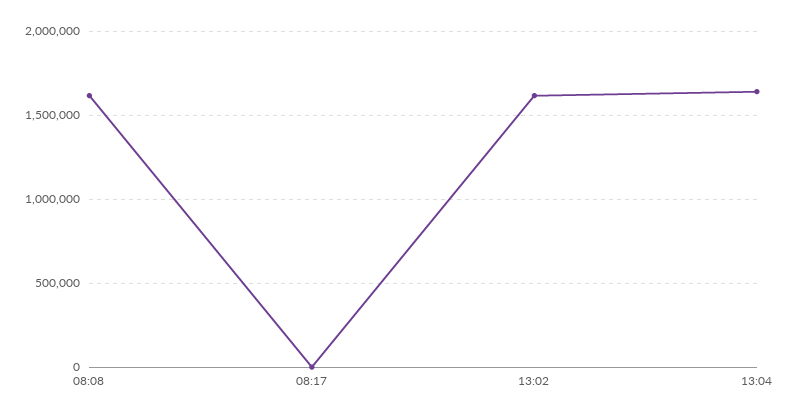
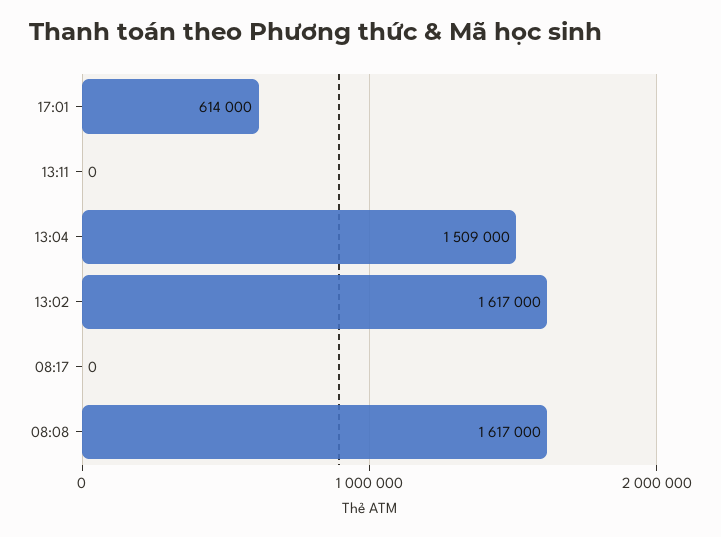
13:04: 1650000 -> 1509000
17:01: none -> 614000
13:11: none -> 0

